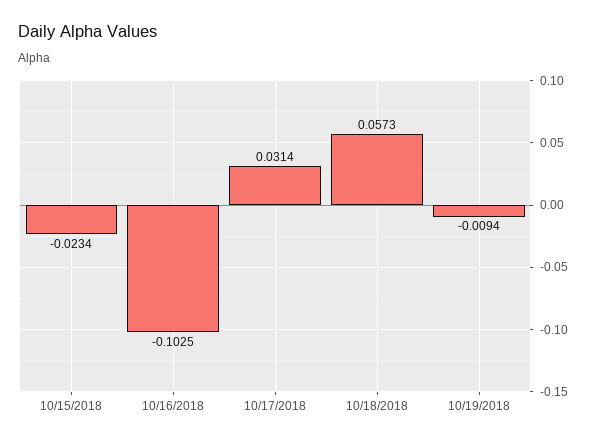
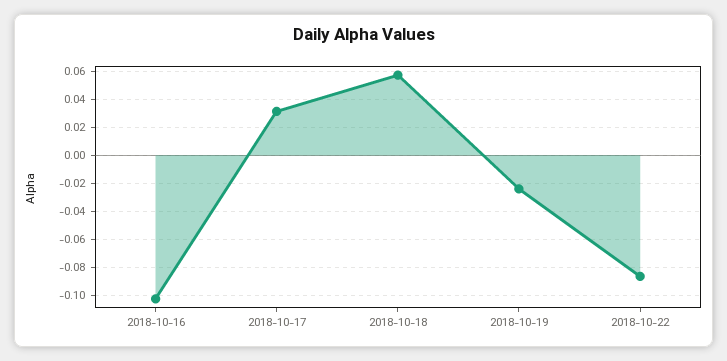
10/15/2018: -0.0234 -> none
10/19/2018: -0.0094 -> -0.025
2018-10-22: none -> -0.085

